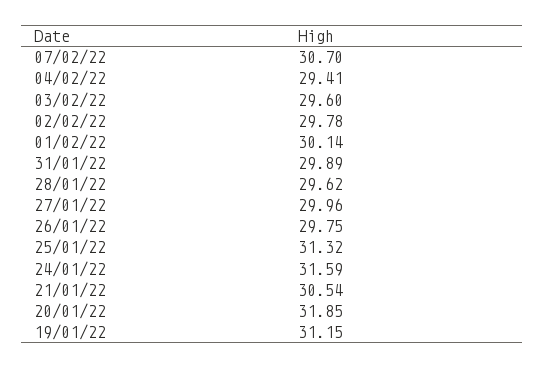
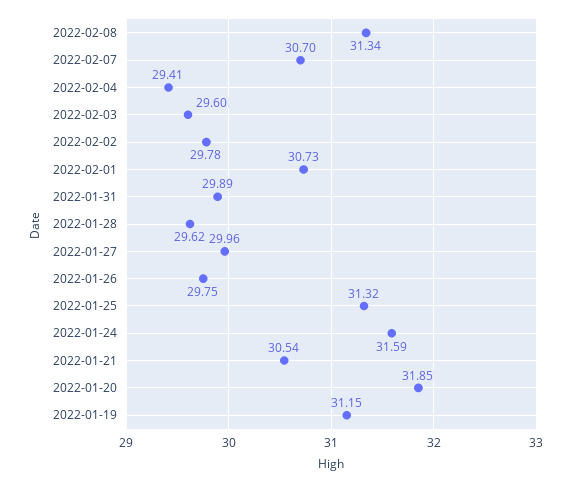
01/02/22: 30.14 -> 30.73
2022-02-08: none -> 31.34

